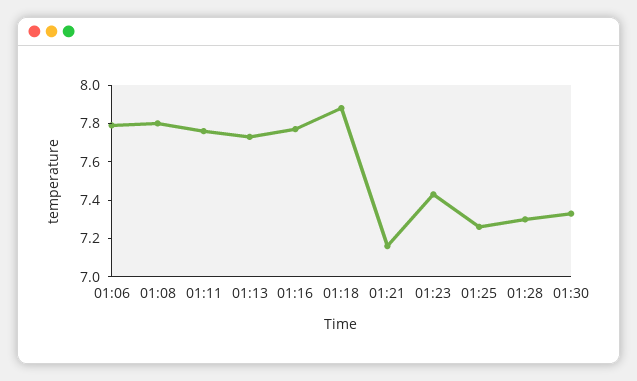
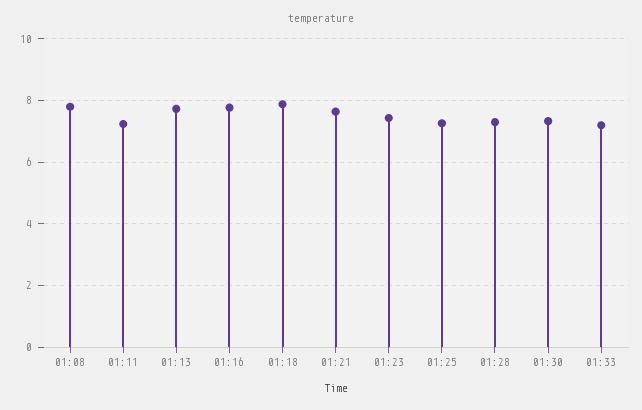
01:06: 7.8 -> none
01:11: 7.75 -> 7.2
01:21: 7.15 -> 7.6
01:33: none -> 7.2

